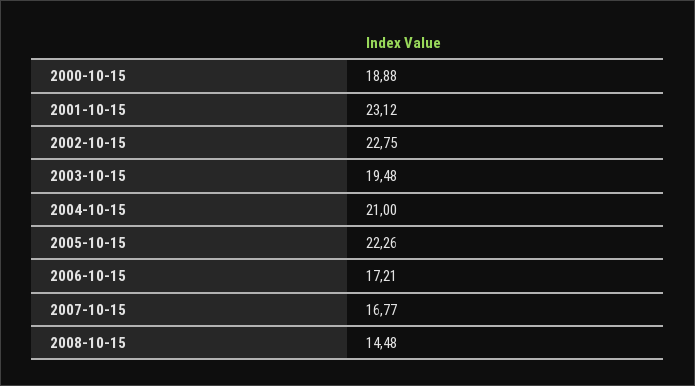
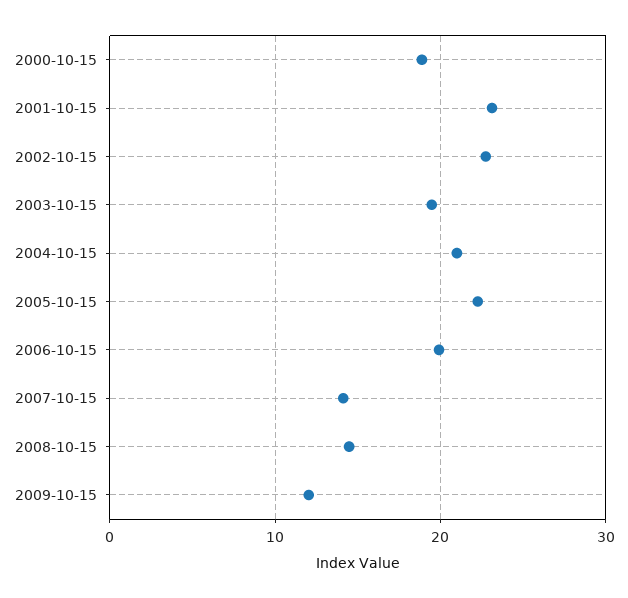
2006-10-15: 17.21 -> 20
2007-10-15: 16.77 -> 14
2009-10-15: none -> 12

